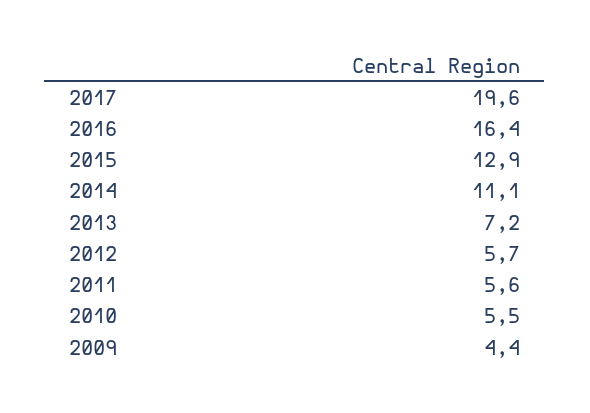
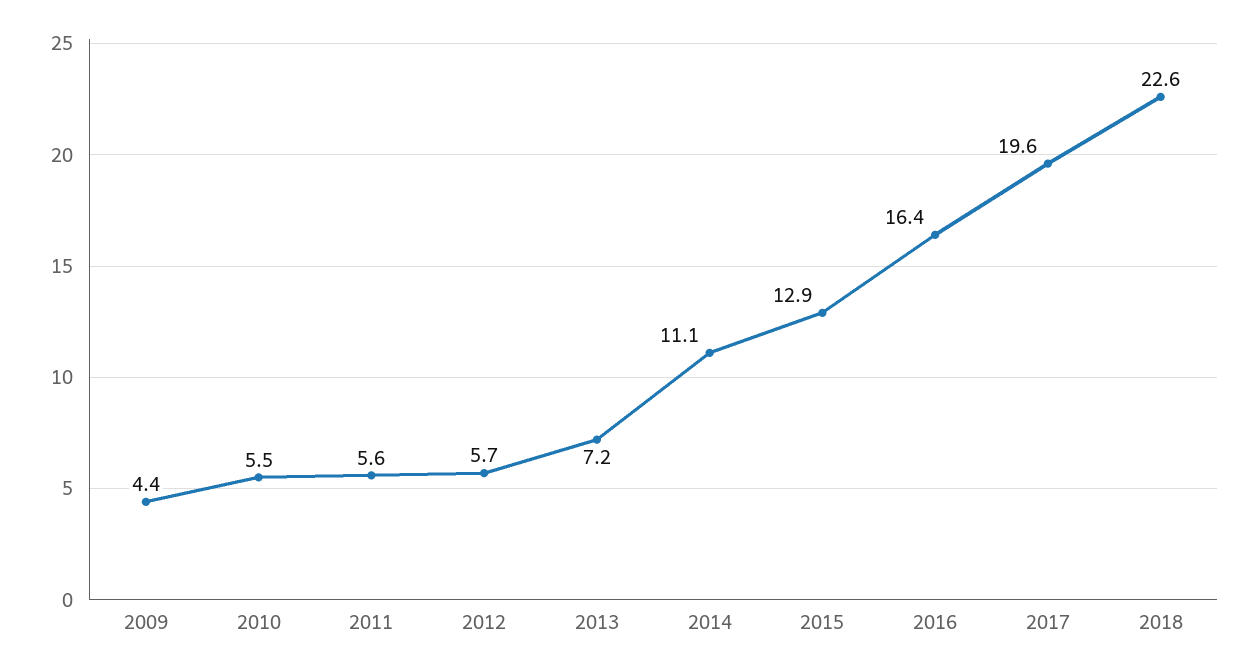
2018: none -> 22.6

